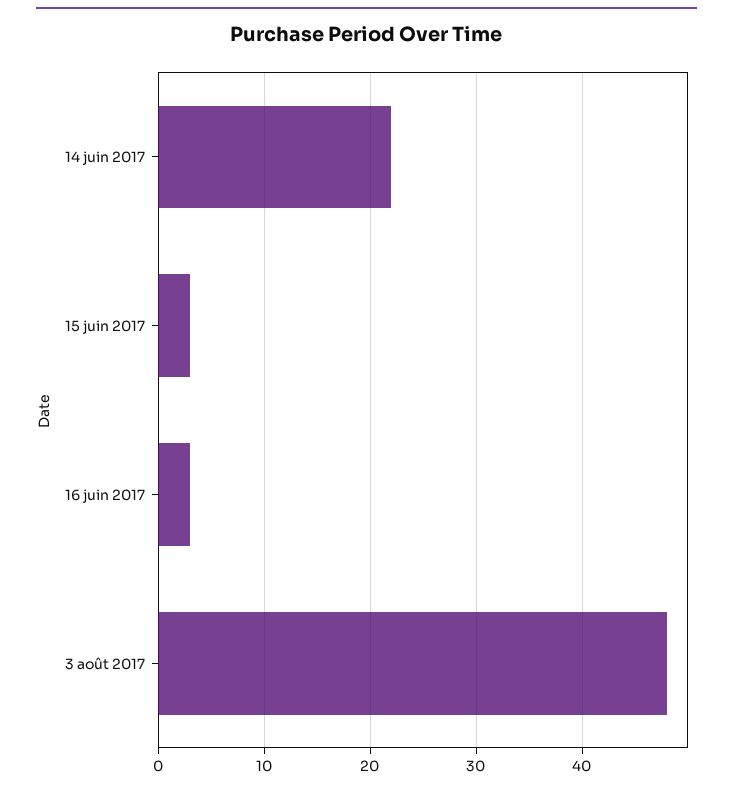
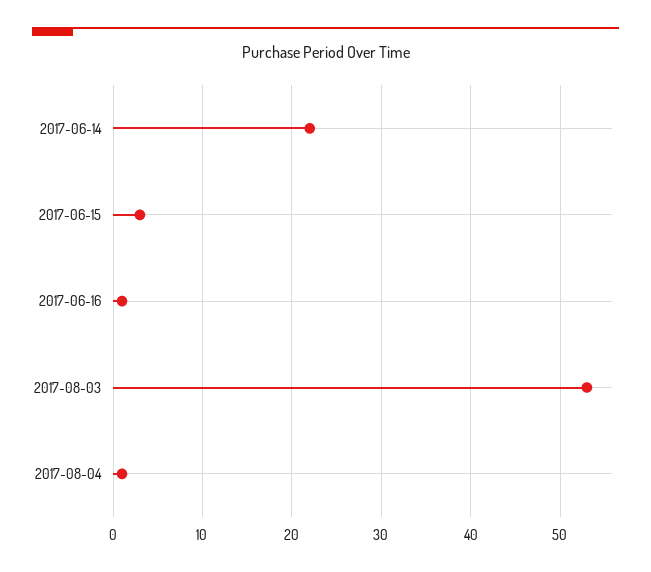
16 juin 2017: 3 -> 1
3 août 2017: 48 -> 53
2017-08-04: none -> 1

